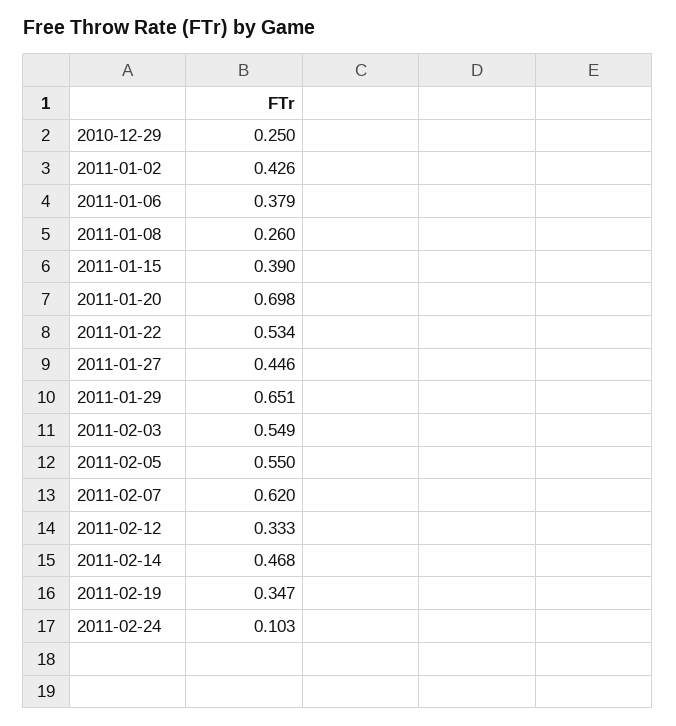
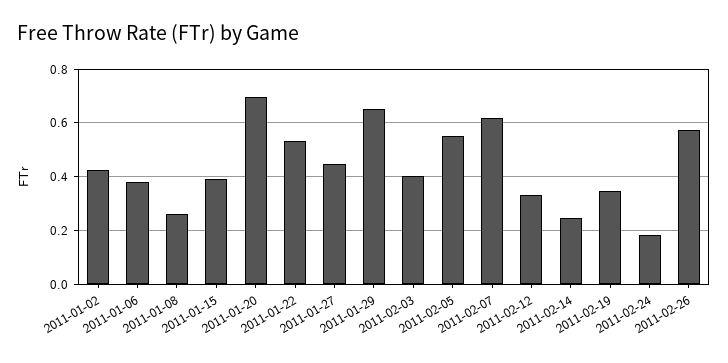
2010-12-29: 0.25 -> none
2011-02-03: 0.549 -> 0.4
2011-02-14: 0.468 -> 0.25
2011-02-24: 0.103 -> 0.175
2011-02-26: none -> 0.575

